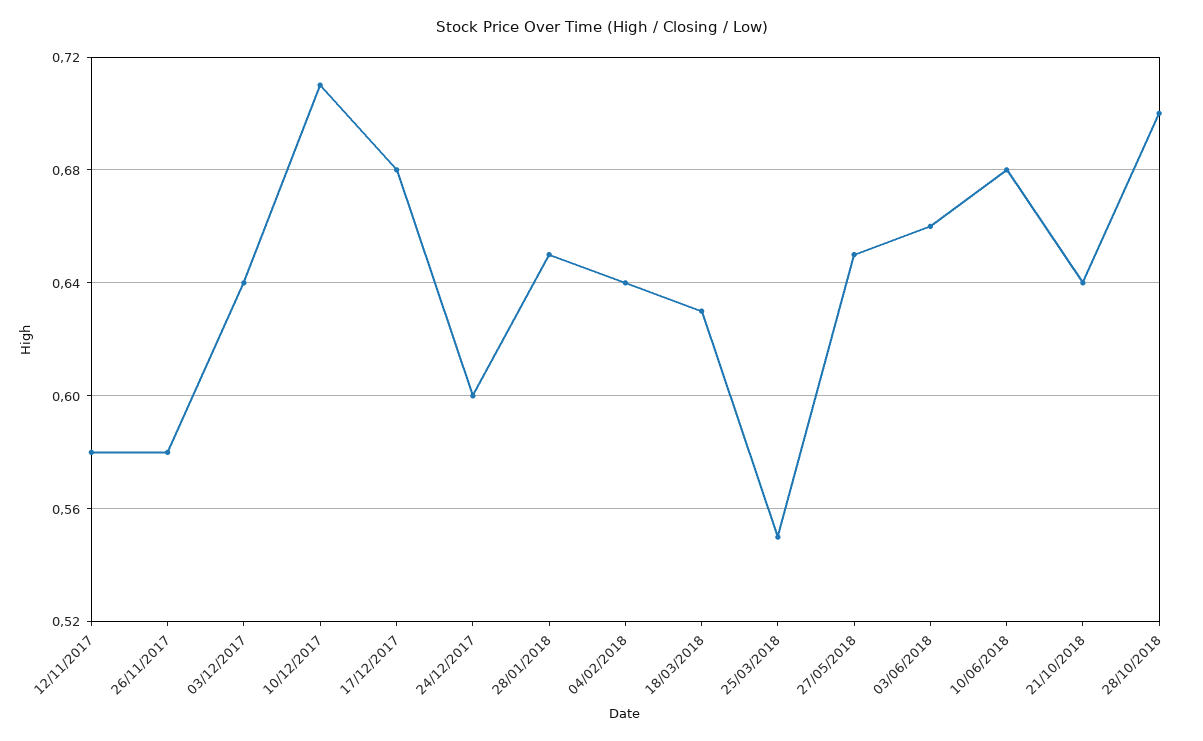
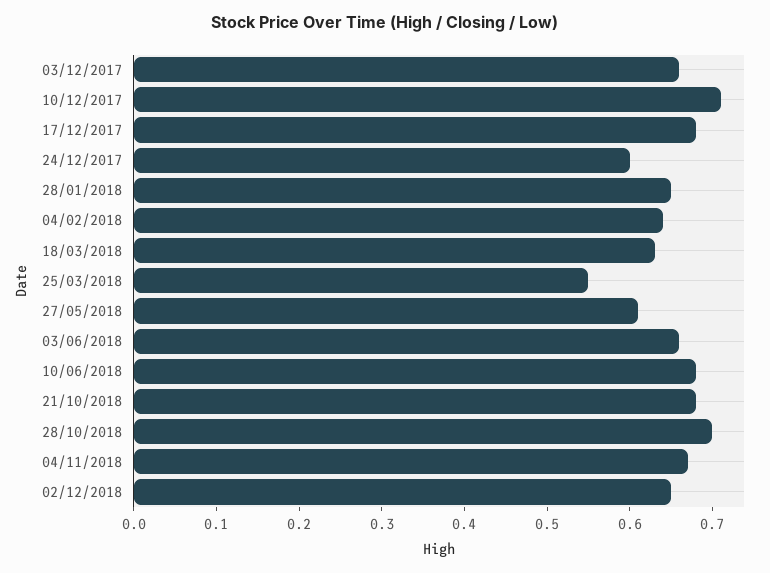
12/11/2017: 0.58 -> none
26/11/2017: 0.58 -> none
03/12/2017: 0.64 -> 0.66
27/05/2018: 0.65 -> 0.61
21/10/2018: 0.64 -> 0.68
04/11/2018: none -> 0.67
02/12/2018: none -> 0.65

